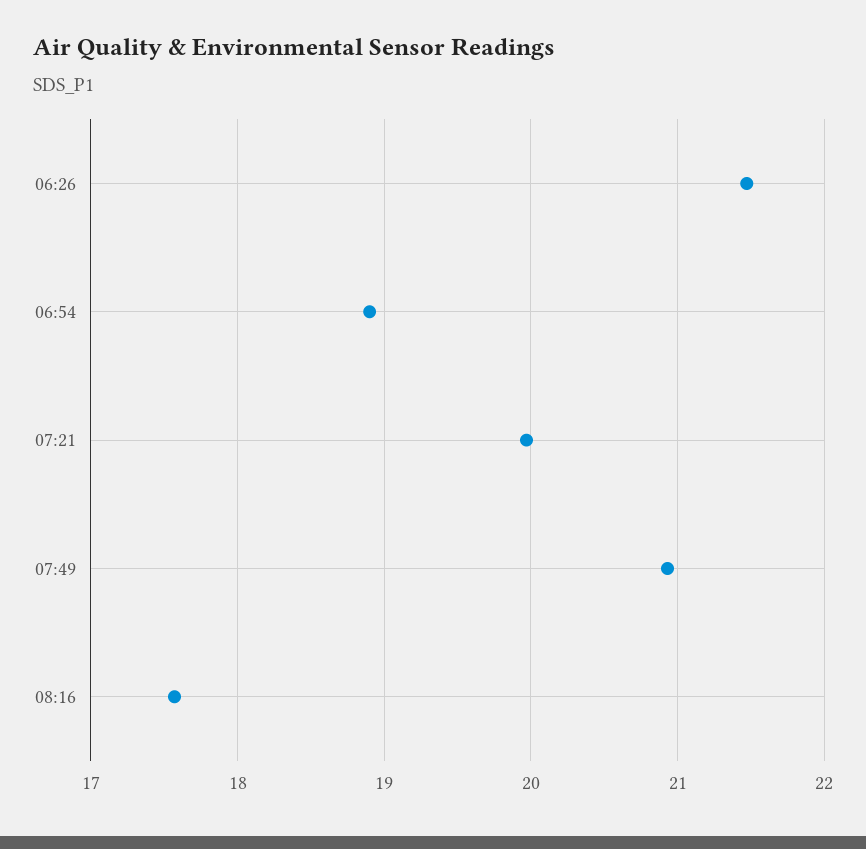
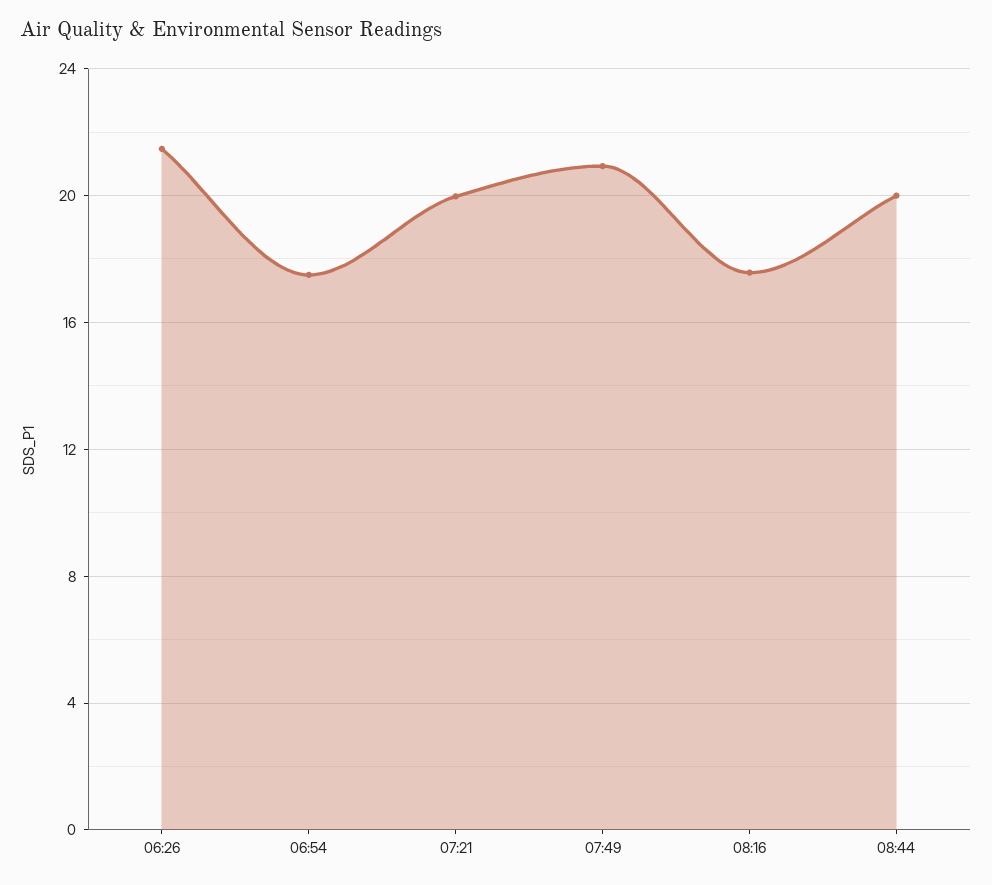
06:54: 18.9 -> 17.5
08:44: none -> 20

